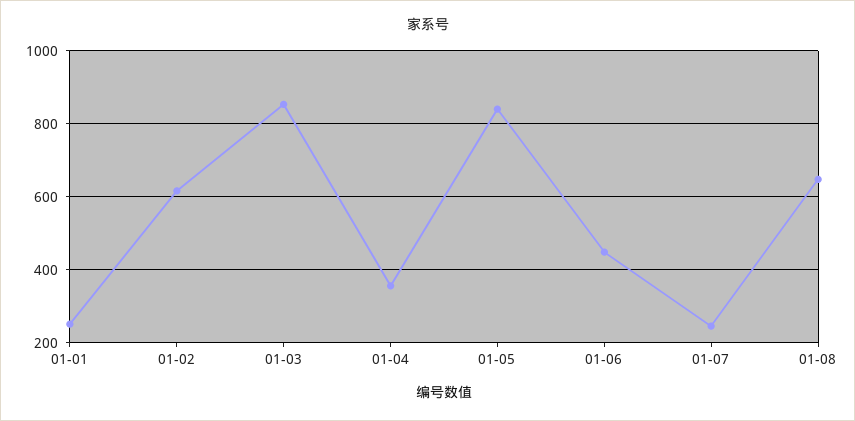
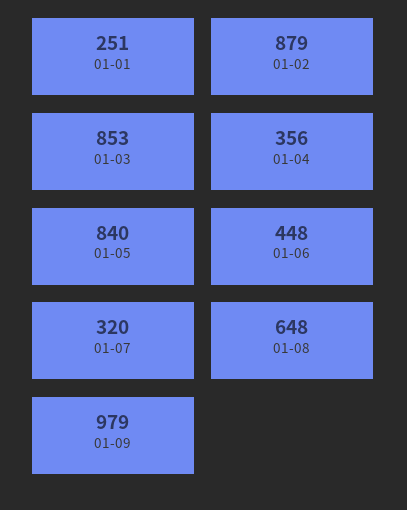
01-02: 620 -> 879
01-07: 240 -> 320
01-09: none -> 979

